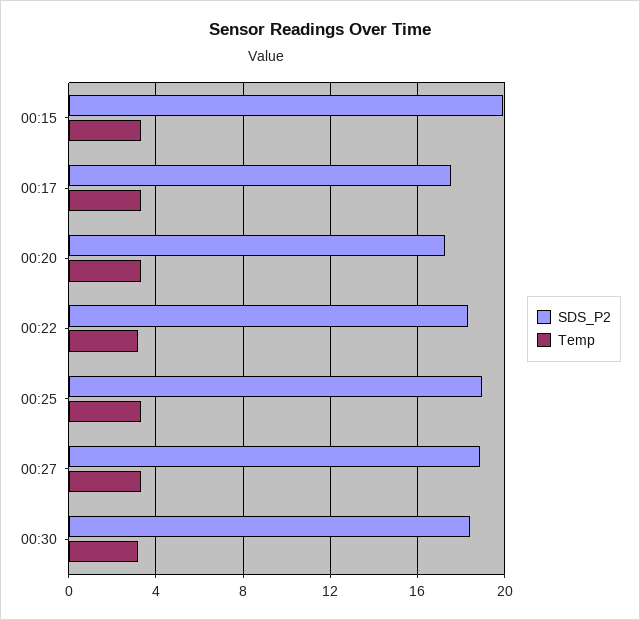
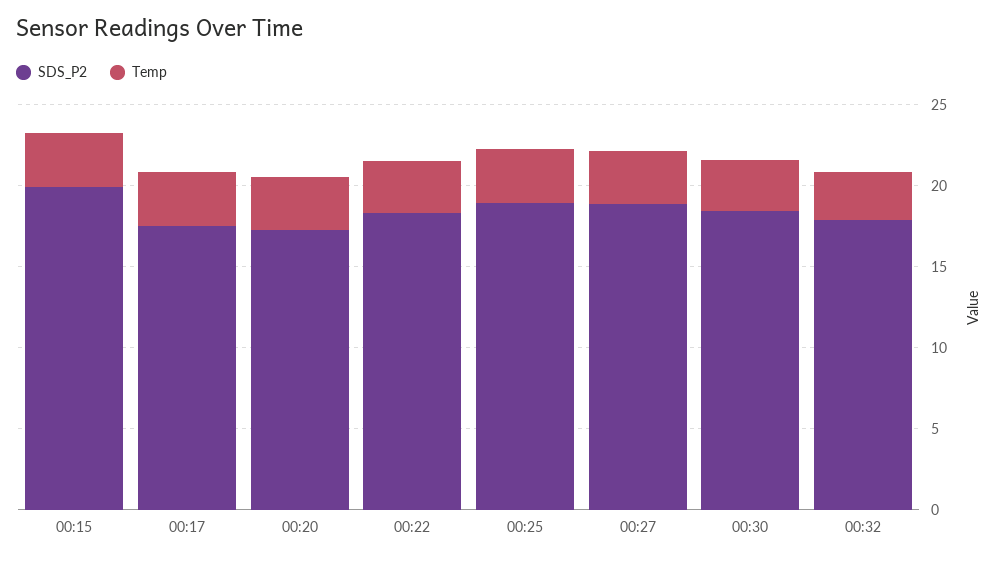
SDS_P2, 00:32: none -> 18
Temp, 00:32: none -> 3

